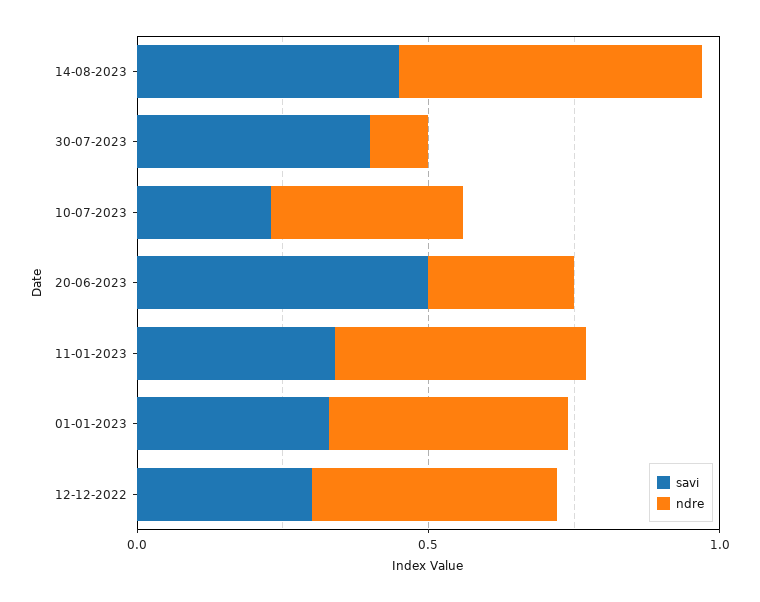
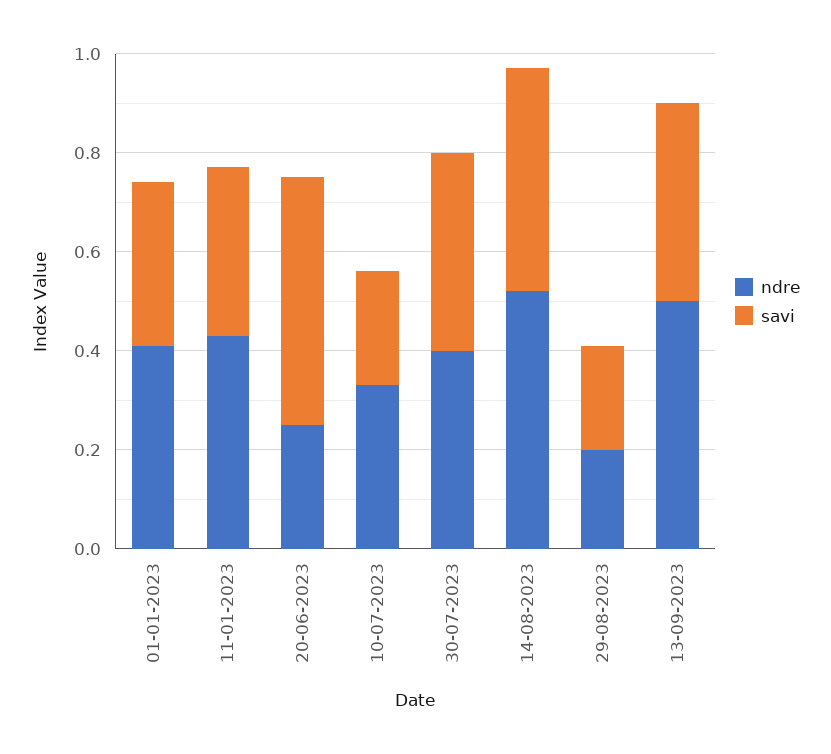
ndre, 30-07-2023: 0.1 -> 0.4
savi, 12-12-2022: 0.3 -> none
ndre, 12-12-2022: 0.4 -> none
ndre, 29-08-2023: none -> 0.2
savi, 29-08-2023: none -> 0.2
ndre, 13-09-2023: none -> 0.5
savi, 13-09-2023: none -> 0.4

